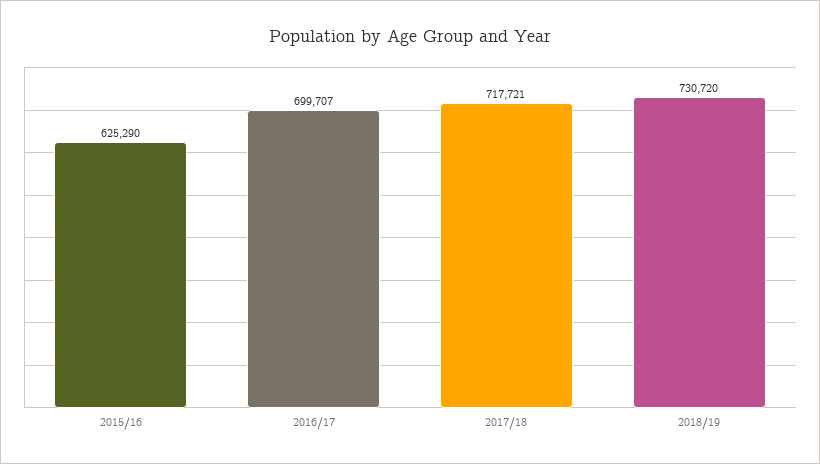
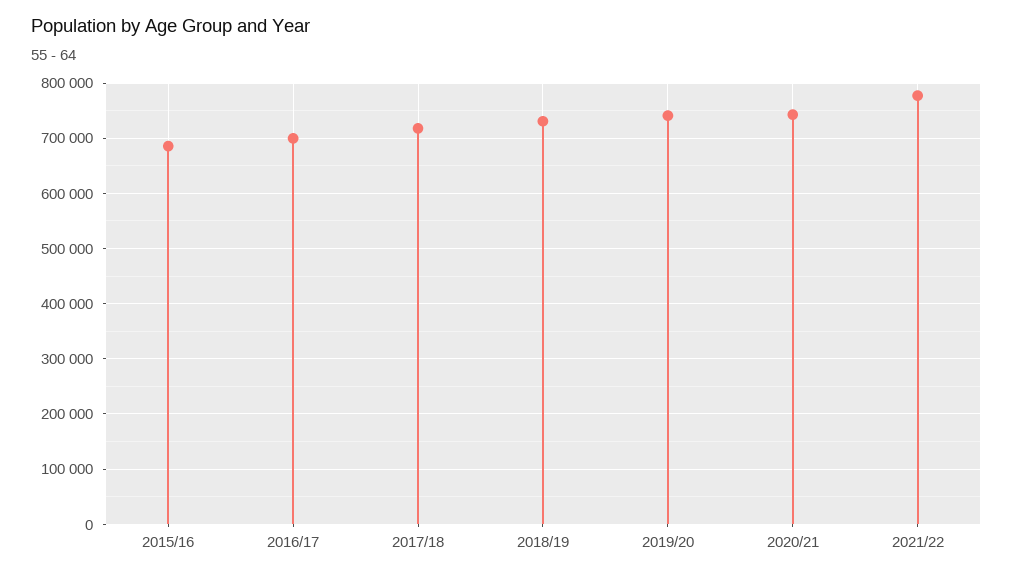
2015/16: 625290 -> 680000
2019/20: none -> 740000
2020/21: none -> 740000
2021/22: none -> 780000

